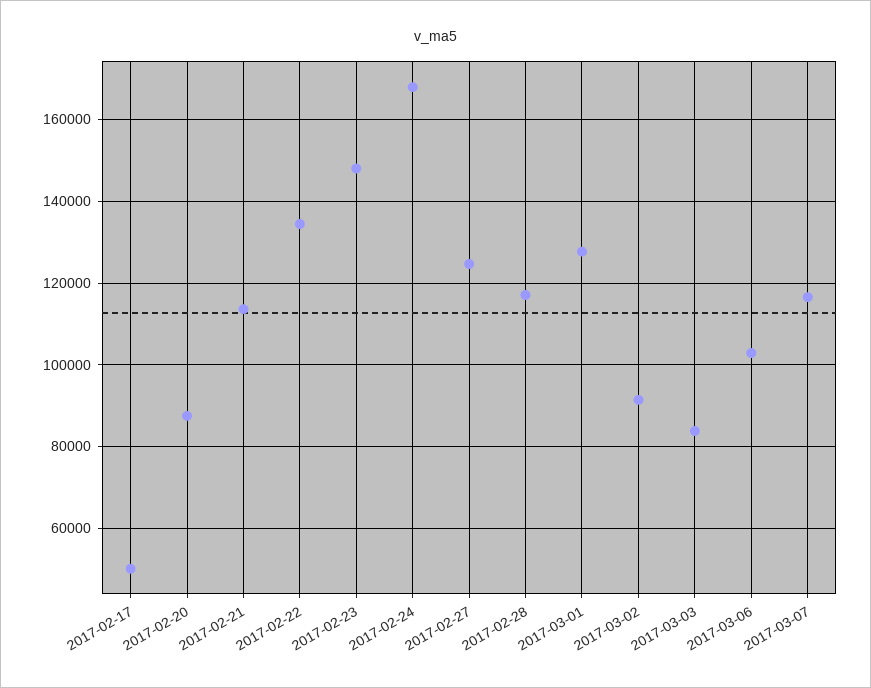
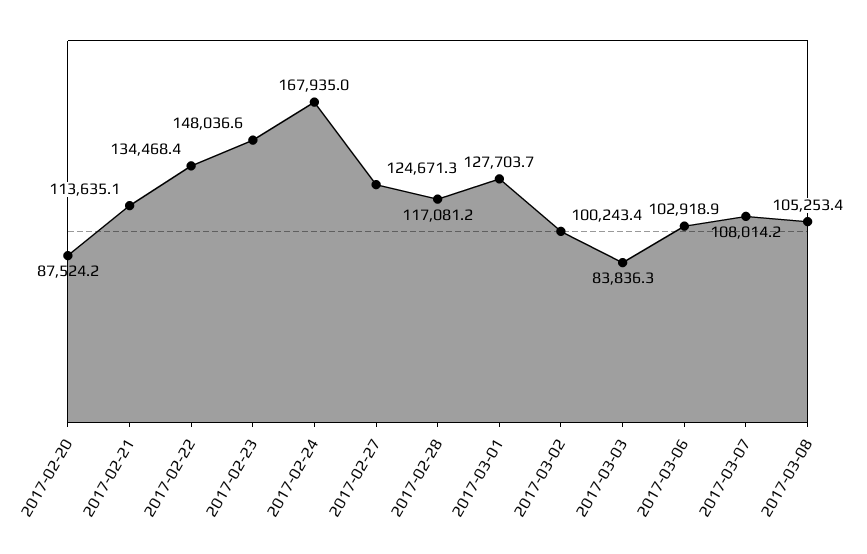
2017-02-17: 50000 -> none
2017-03-02: 92000 -> 100243.4
2017-03-07: 116000 -> 108014.2
2017-03-08: none -> 105253.4

